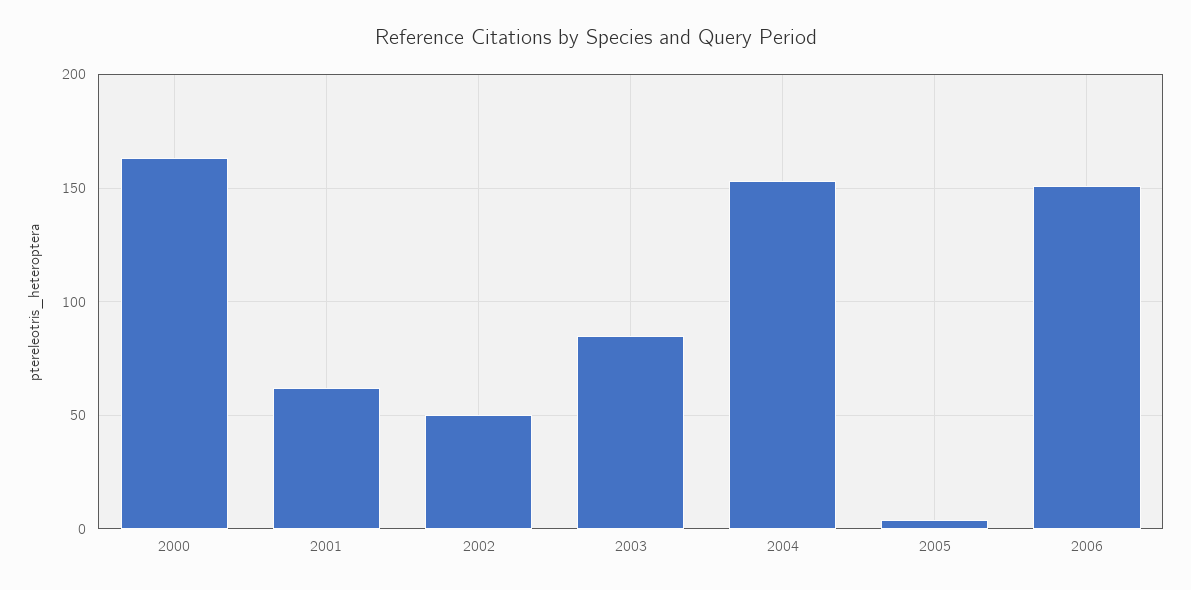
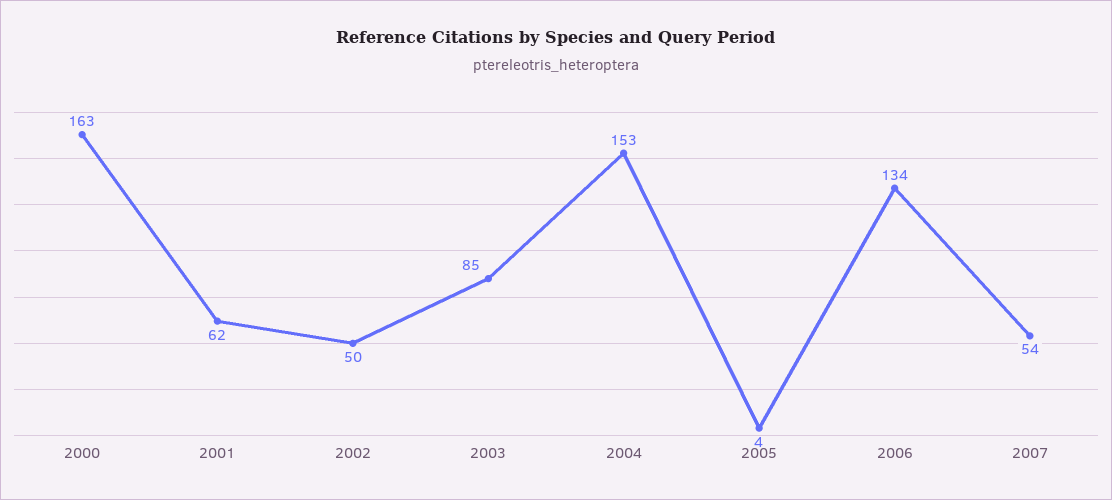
2006: 150 -> 134
2007: none -> 54

